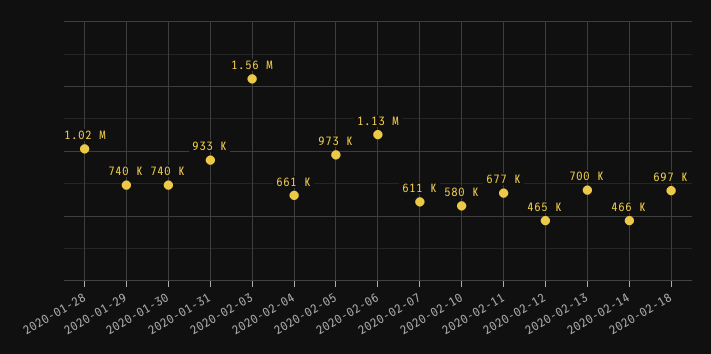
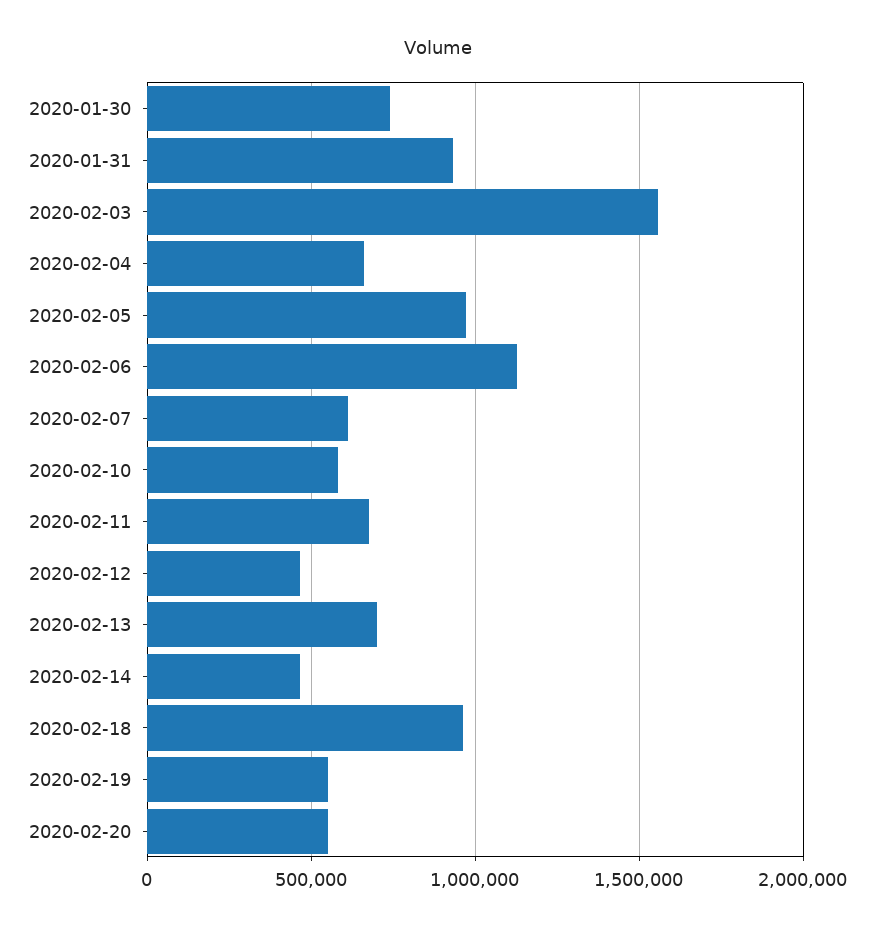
2020-01-28: 1020000 -> none
2020-01-29: 740000 -> none
2020-02-18: 697000 -> 950000
2020-02-19: none -> 550000
2020-02-20: none -> 550000

